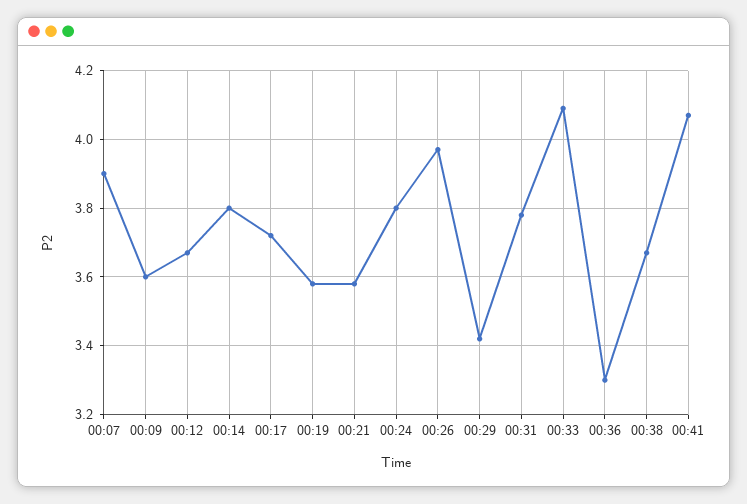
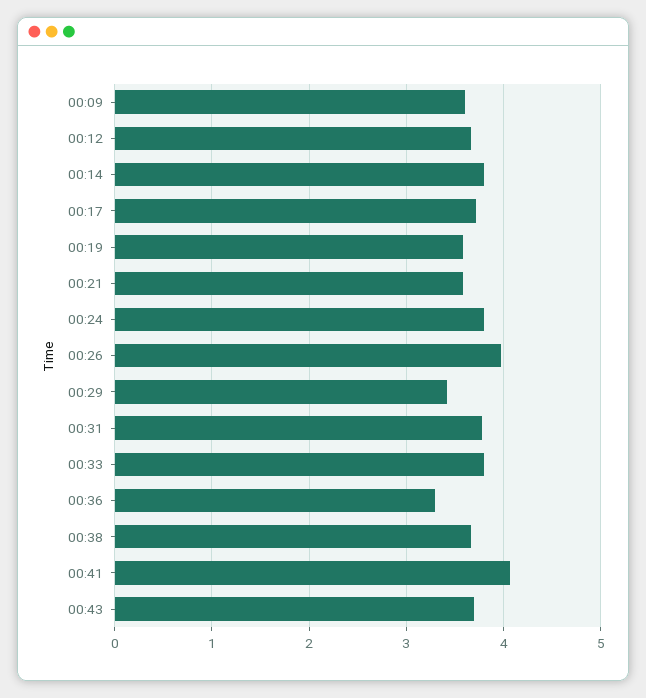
00:07: 3.9 -> none
00:33: 4.1 -> 3.8
00:43: none -> 3.7

